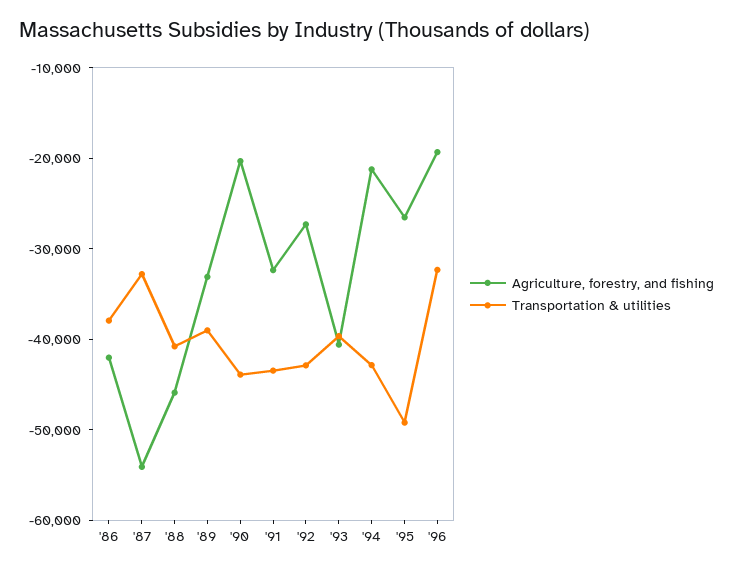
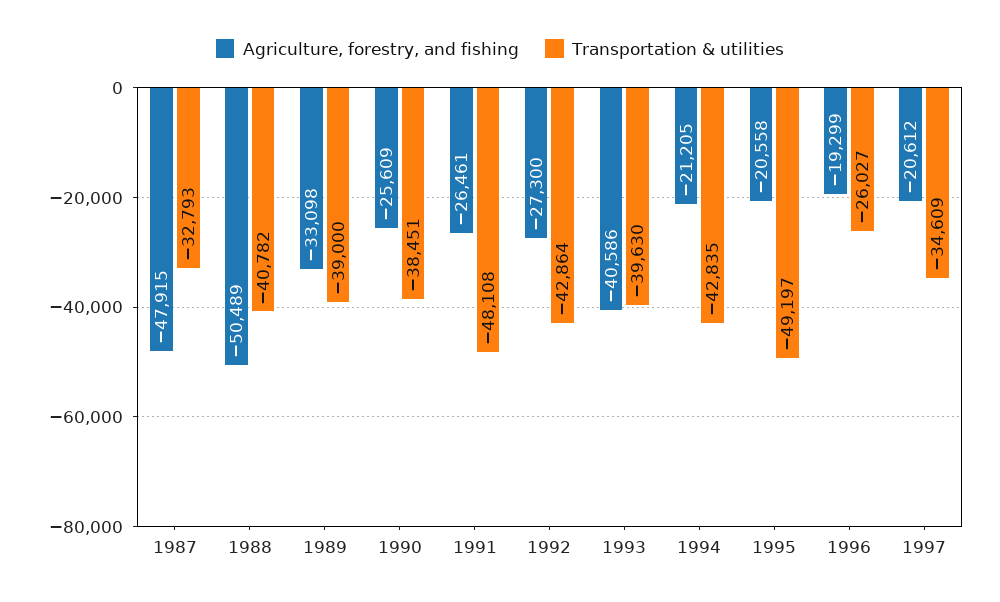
Agriculture, forestry, and fishing, '86: -42000 -> none
Transportation & utilities, '86: -38000 -> none
Agriculture, forestry, and fishing, '87: -54000 -> -47915
Agriculture, forestry, and fishing, '88: -46000 -> -50489
Agriculture, forestry, and fishing, '90: -20000 -> -25609
Transportation & utilities, '90: -44000 -> -38451
Agriculture, forestry, and fishing, '91: -32000 -> -26461
Transportation & utilities, '91: -44000 -> -48108
Agriculture, forestry, and fishing, '95: -26000 -> -20558
Transportation & utilities, '96: -32000 -> -26027
Agriculture, forestry, and fishing, 1997: none -> -20612
Transportation & utilities, 1997: none -> -34609

